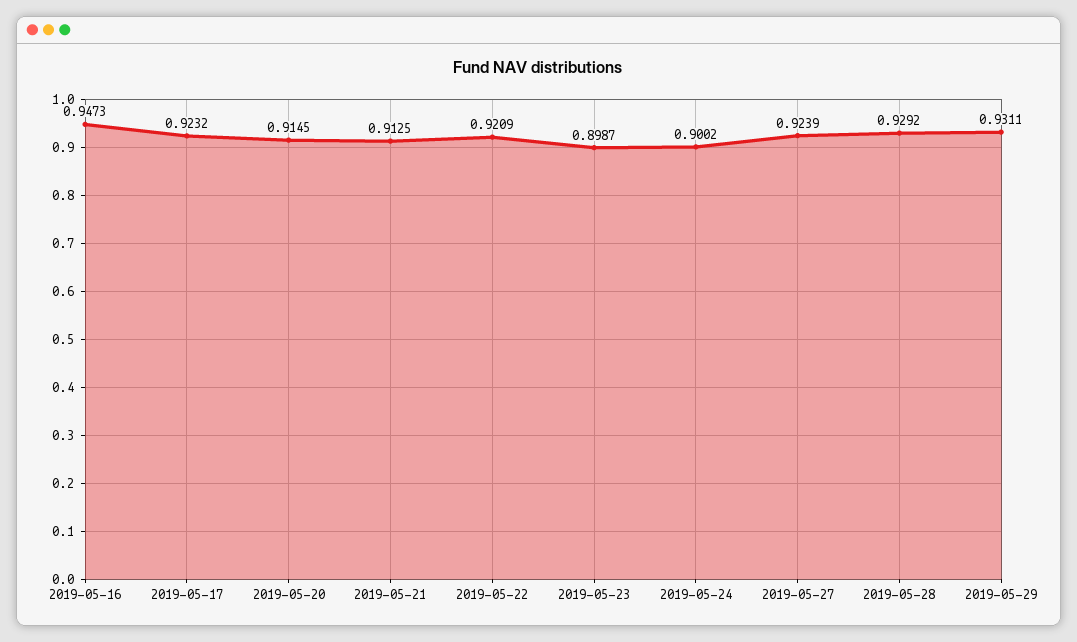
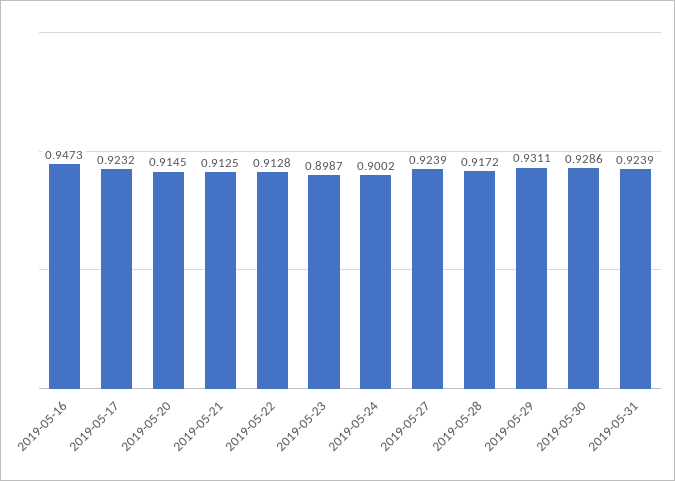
2019-05-22: 0.9209 -> 0.9128
2019-05-28: 0.9292 -> 0.9172
2019-05-30: none -> 0.9286
2019-05-31: none -> 0.9239

